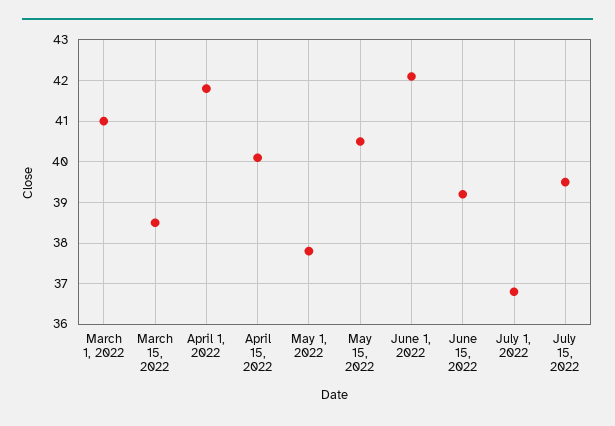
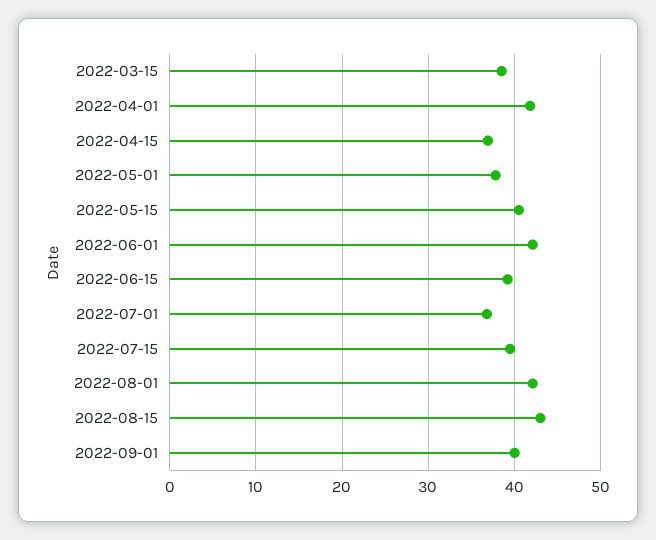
March 1, 2022: 41 -> none
April 15, 2022: 40 -> 37
2022-08-01: none -> 42
2022-08-15: none -> 43
2022-09-01: none -> 40

